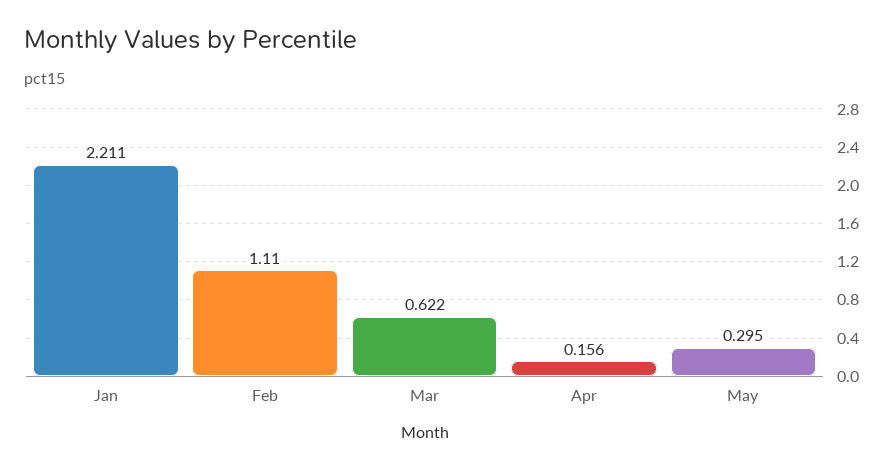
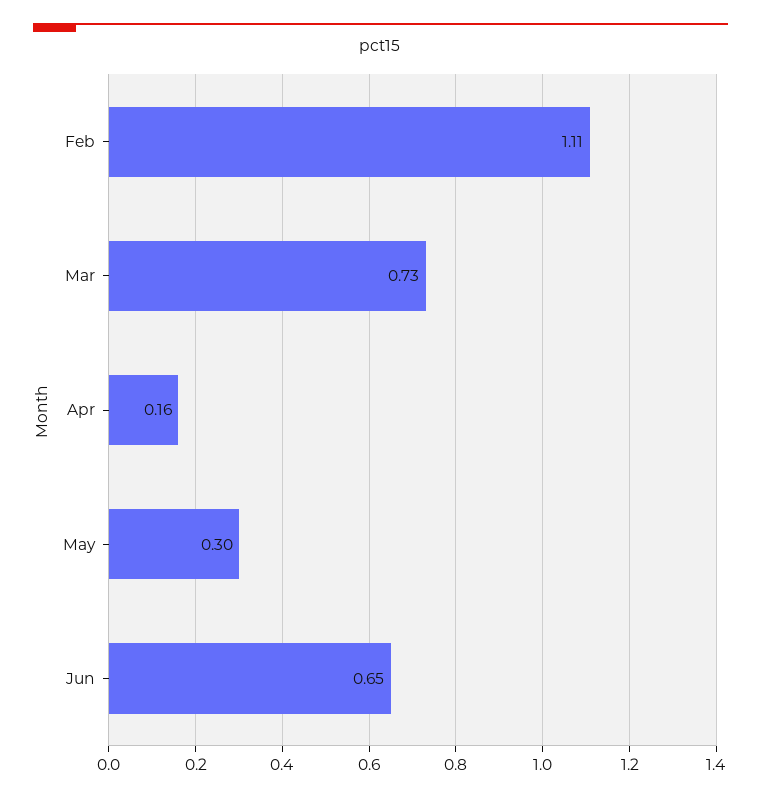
Jan: 2.211 -> none
Mar: 0.622 -> 0.73
Jun: none -> 0.65

